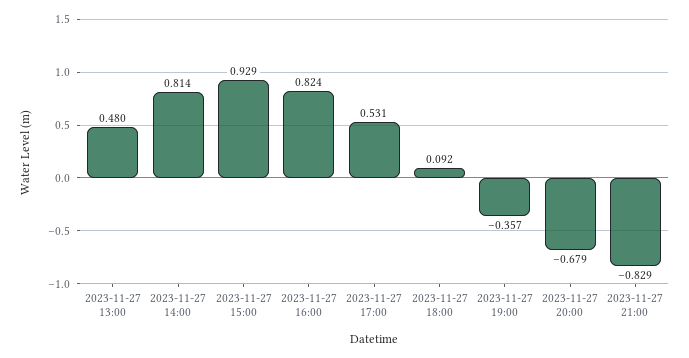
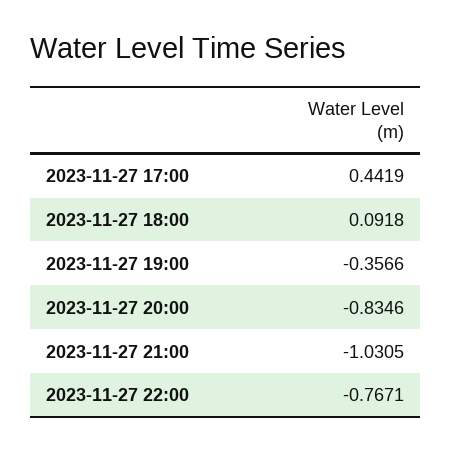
2023-11-27 13:00: 0.48 -> none
2023-11-27 14:00: 0.814 -> none
2023-11-27 15:00: 0.929 -> none
2023-11-27 16:00: 0.824 -> none
2023-11-27 17:00: 0.531 -> 0.4419
2023-11-27 20:00: -0.679 -> -0.8346
2023-11-27 21:00: -0.829 -> -1.0305
2023-11-27 22:00: none -> -0.7671

